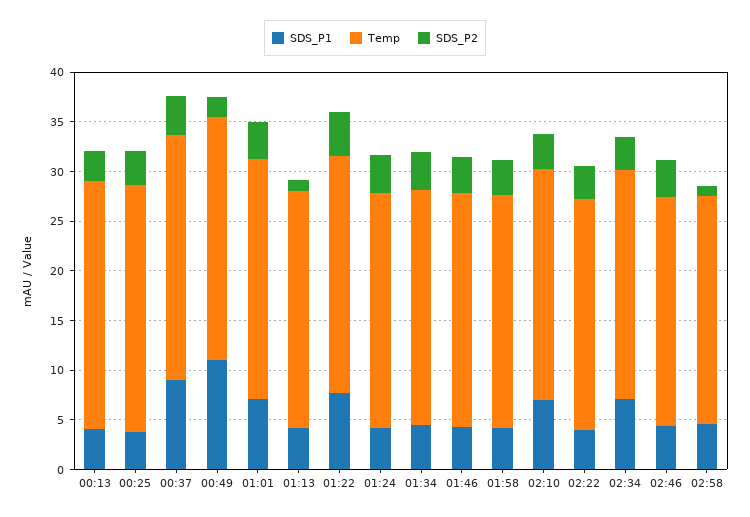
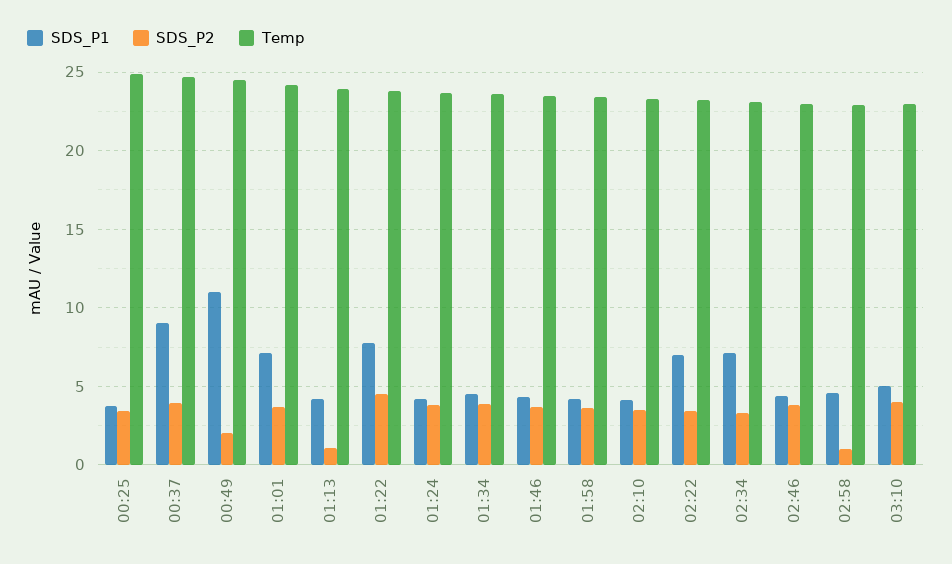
SDS_P1, 00:13: 4 -> none
Temp, 00:13: 25 -> none
SDS_P2, 00:13: 3 -> none
SDS_P1, 02:10: 7 -> 4
SDS_P1, 02:22: 4 -> 7
SDS_P1, 03:10: none -> 5
SDS_P2, 03:10: none -> 4
Temp, 03:10: none -> 23

